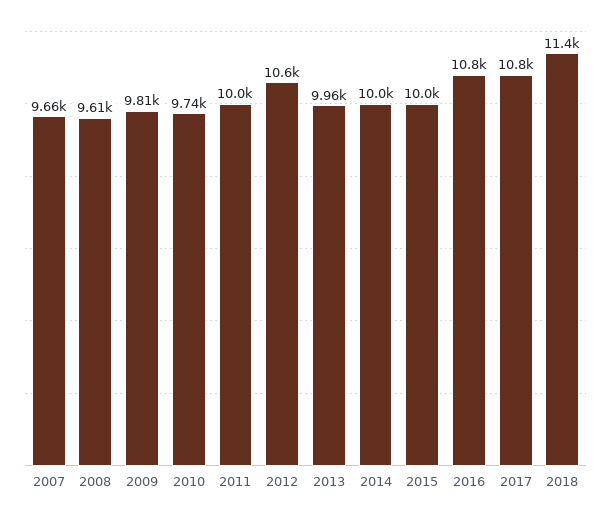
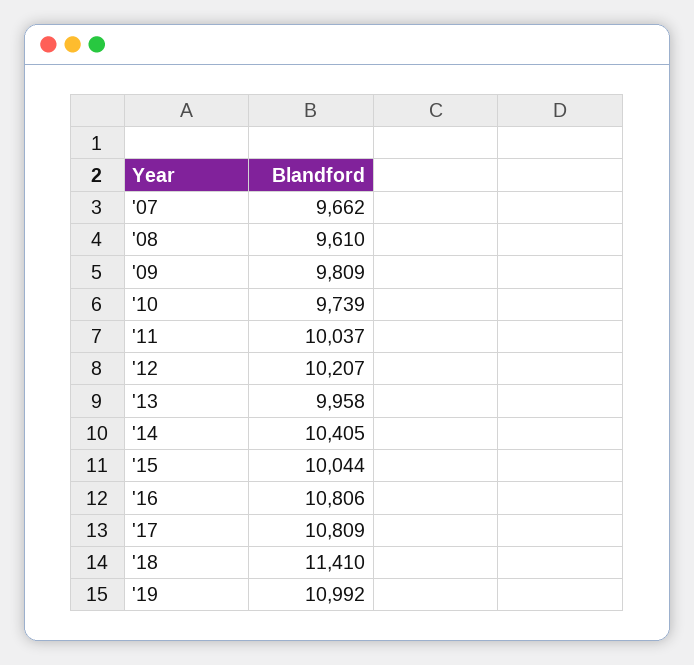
2012: 10600 -> 10207
2014: 10000 -> 10405
'19: none -> 10992

